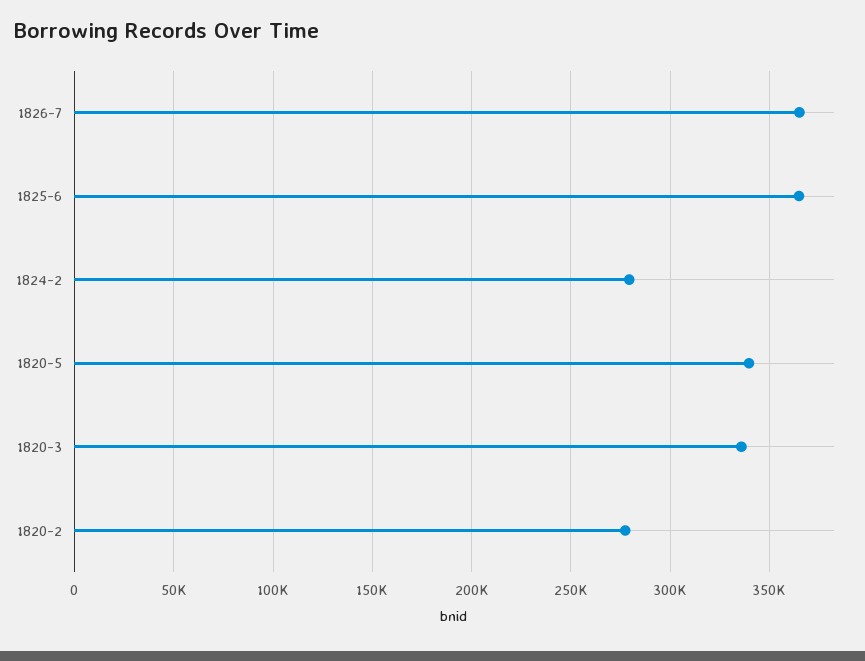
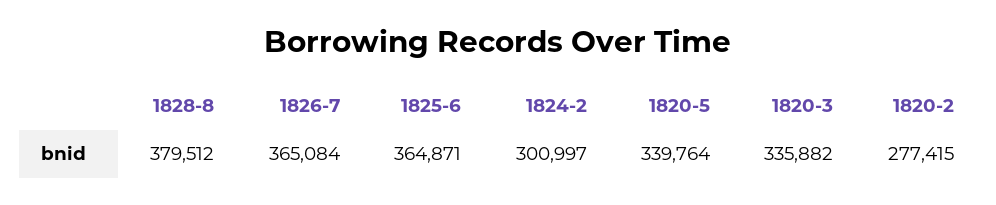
1824-2: 280000 -> 300997
1828-8: none -> 379512

